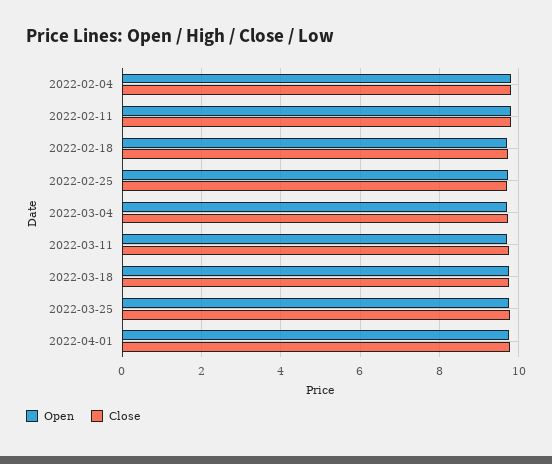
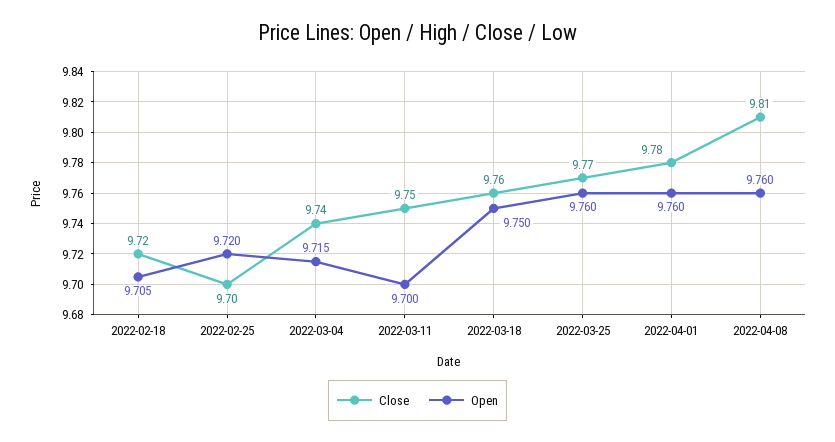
Open, 2022-02-04: 9.8 -> none
Close, 2022-02-04: 9.8 -> none
Open, 2022-02-11: 9.8 -> none
Close, 2022-02-11: 9.8 -> none
Close, 2022-04-08: none -> 9.81
Open, 2022-04-08: none -> 9.76

